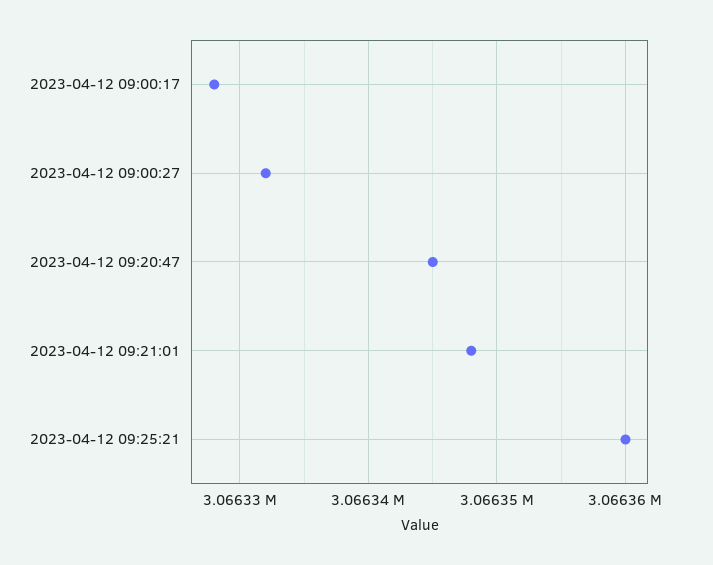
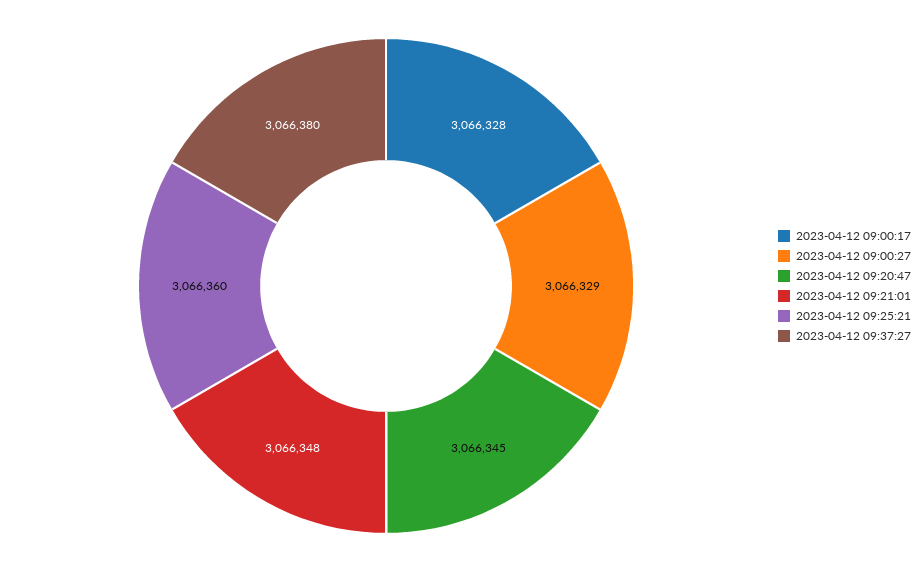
2023-04-12 09:00:27: 3066332 -> 3066329
2023-04-12 09:37:27: none -> 3066380

